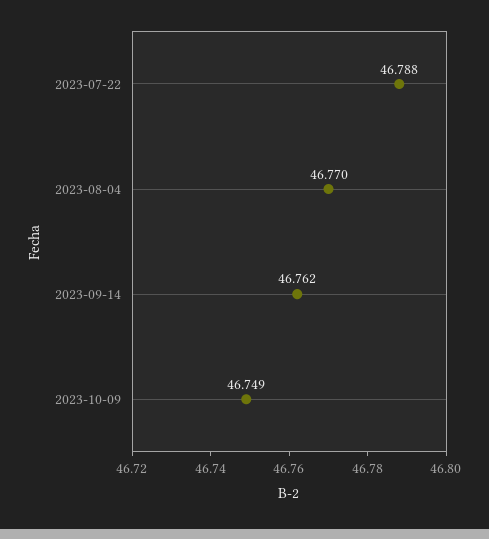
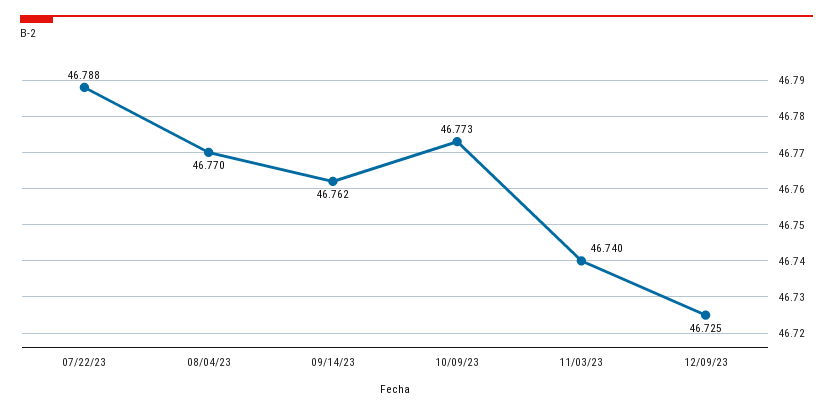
2023-10-09: 46.749 -> 46.773
11/03/23: none -> 46.74
12/09/23: none -> 46.725

